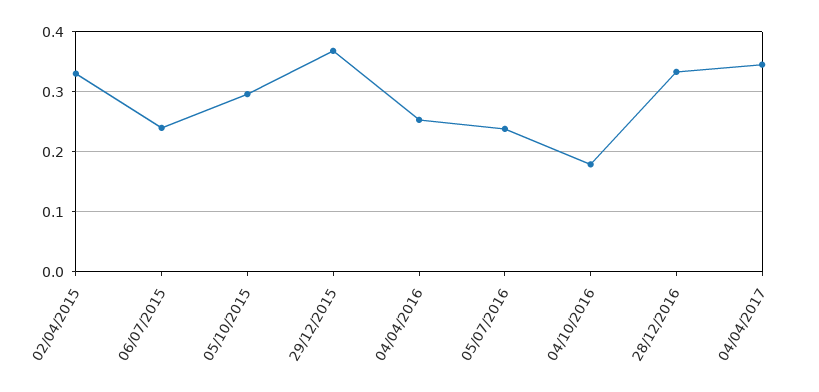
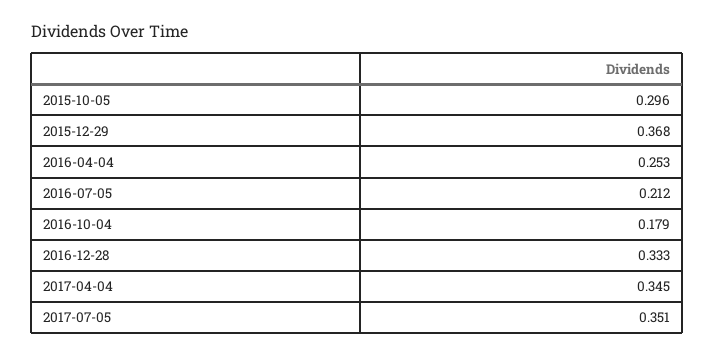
02/04/2015: 0.33 -> none
06/07/2015: 0.24 -> none
05/07/2016: 0.24 -> 0.212
2017-07-05: none -> 0.351

